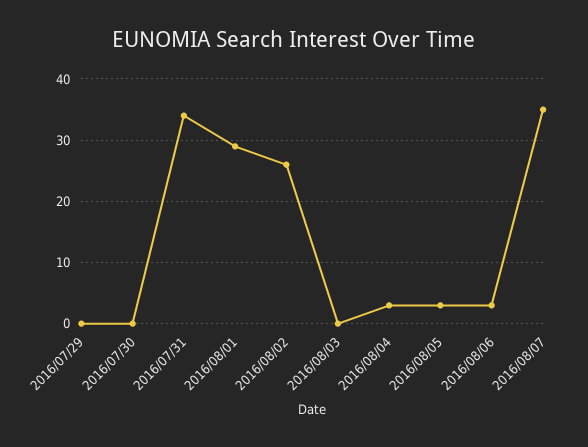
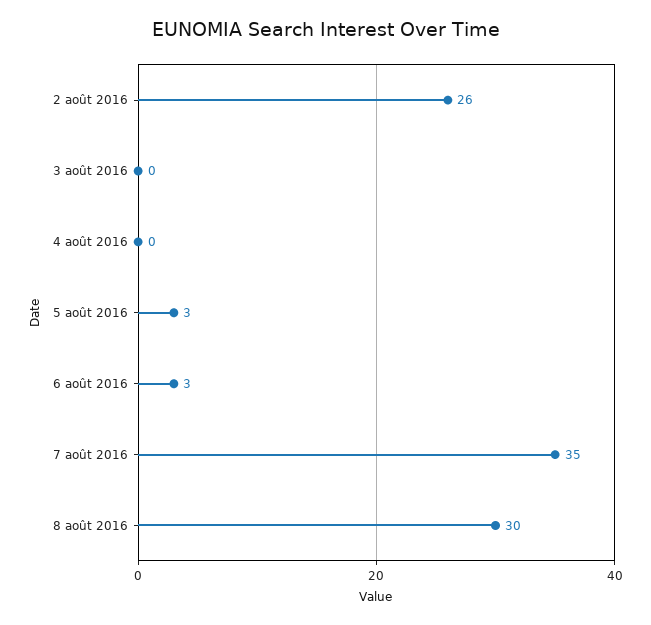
2016/07/29: 0 -> none
2016/07/30: 0 -> none
2016/07/31: 34 -> none
2016/08/01: 29 -> none
2016/08/04: 3 -> 0
8 août 2016: none -> 30

